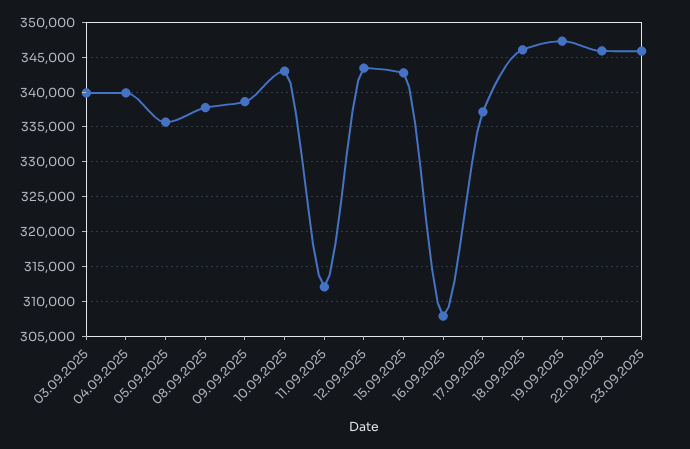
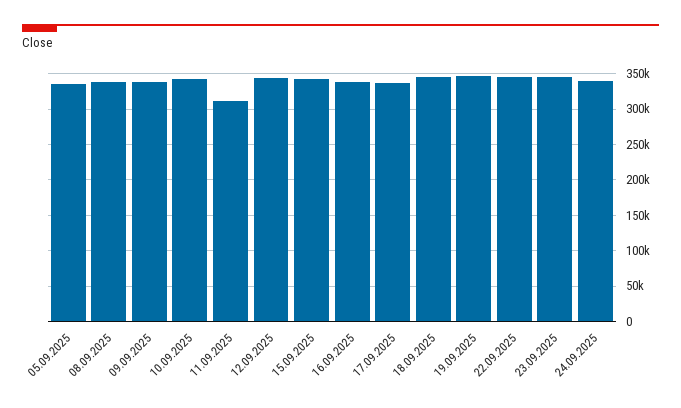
03.09.2025: 340000 -> none
04.09.2025: 340000 -> none
16.09.2025: 308000 -> 340000
24.09.2025: none -> 340000

